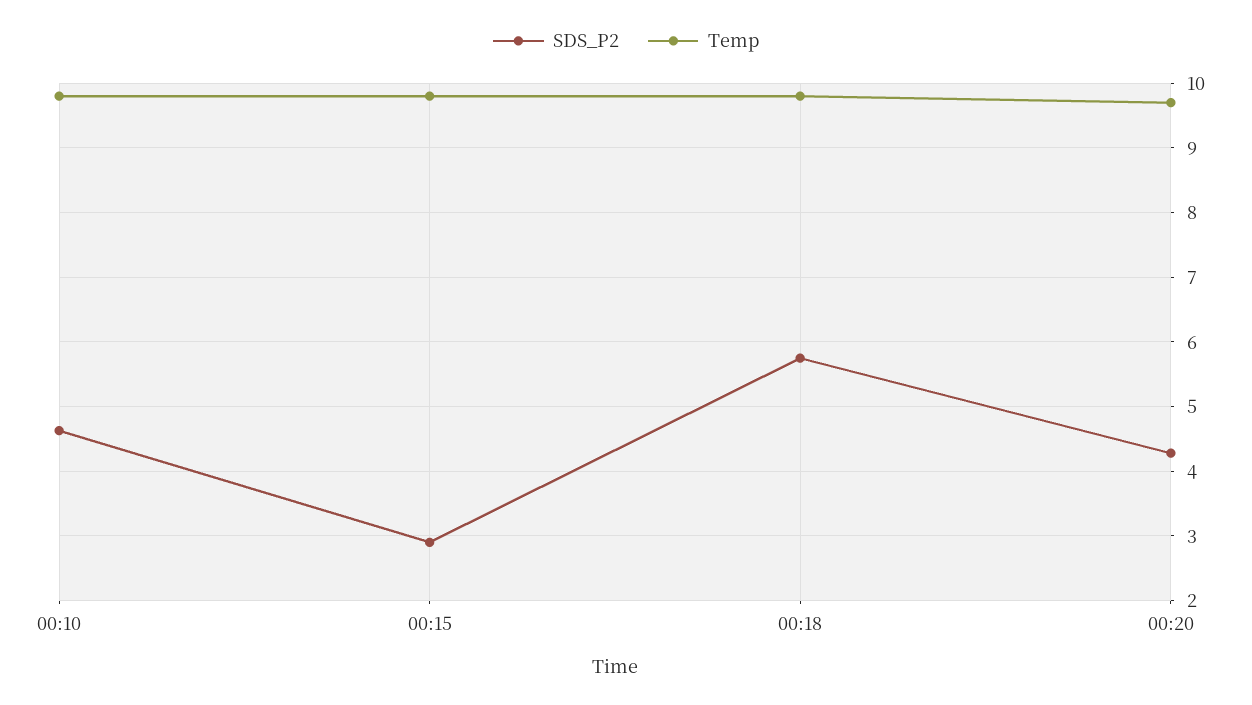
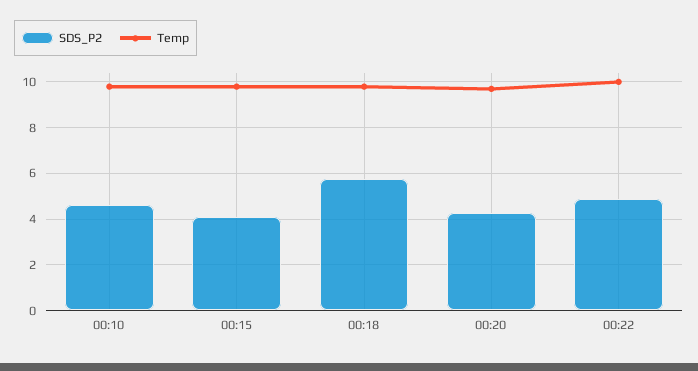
SDS_P2, 00:15: 2.9 -> 4
SDS_P2, 00:22: none -> 5
Temp, 00:22: none -> 10

